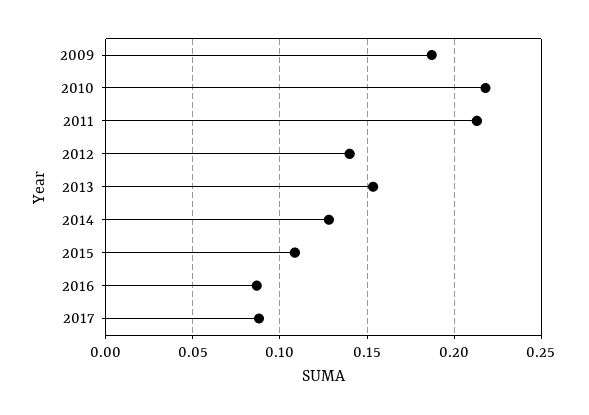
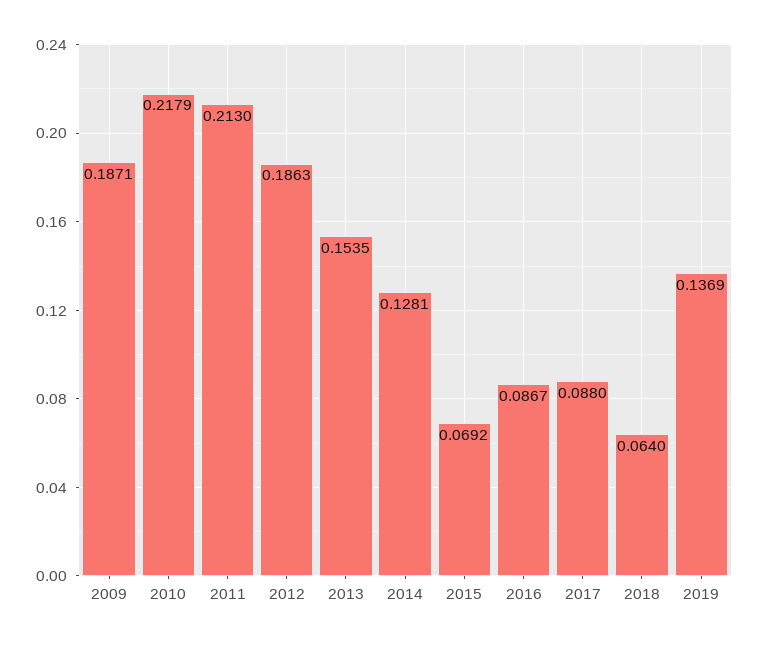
2012: 0.14 -> 0.1863
2015: 0.11 -> 0.0692
2018: none -> 0.064
2019: none -> 0.1369

